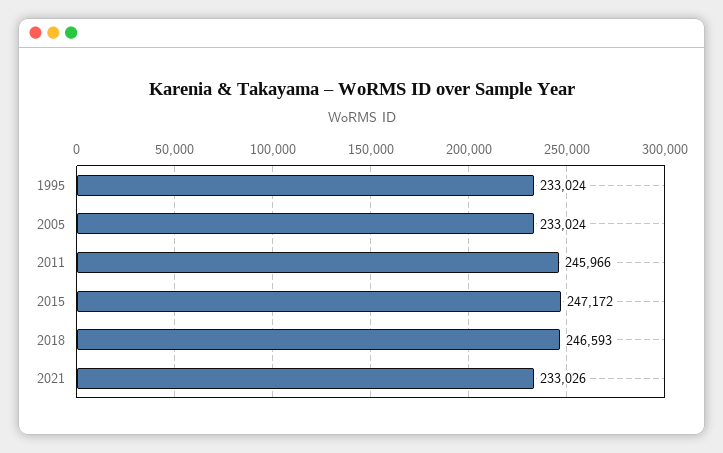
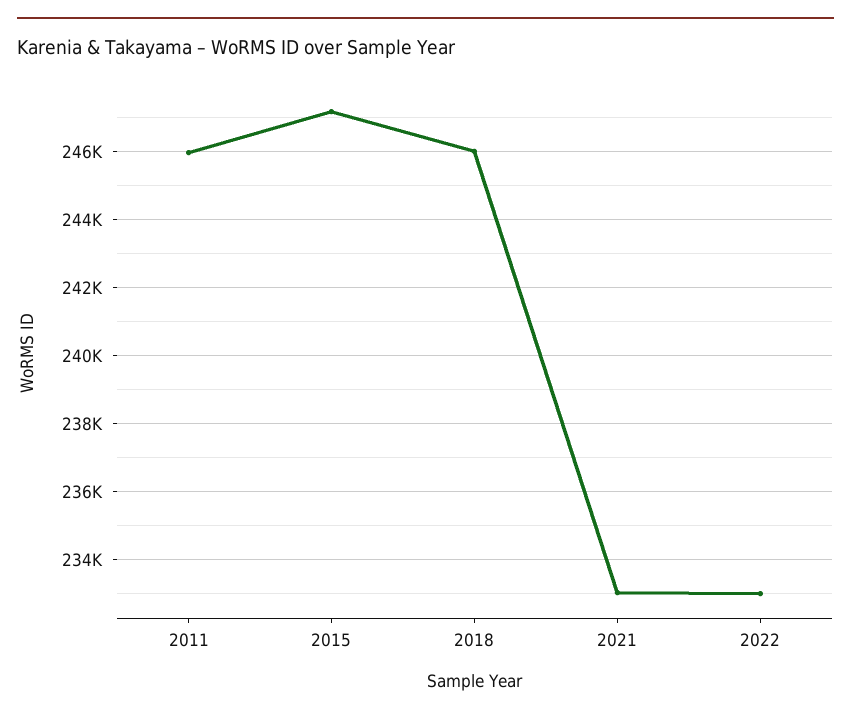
1995: 233024 -> none
2005: 233024 -> none
2018: 246593 -> 246000
2022: none -> 233000

